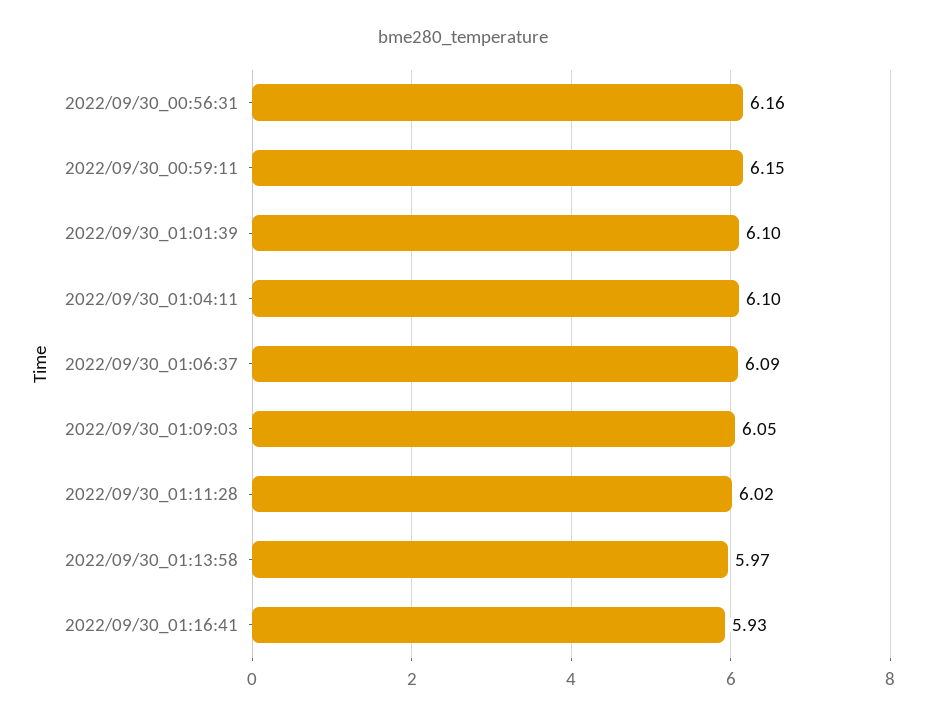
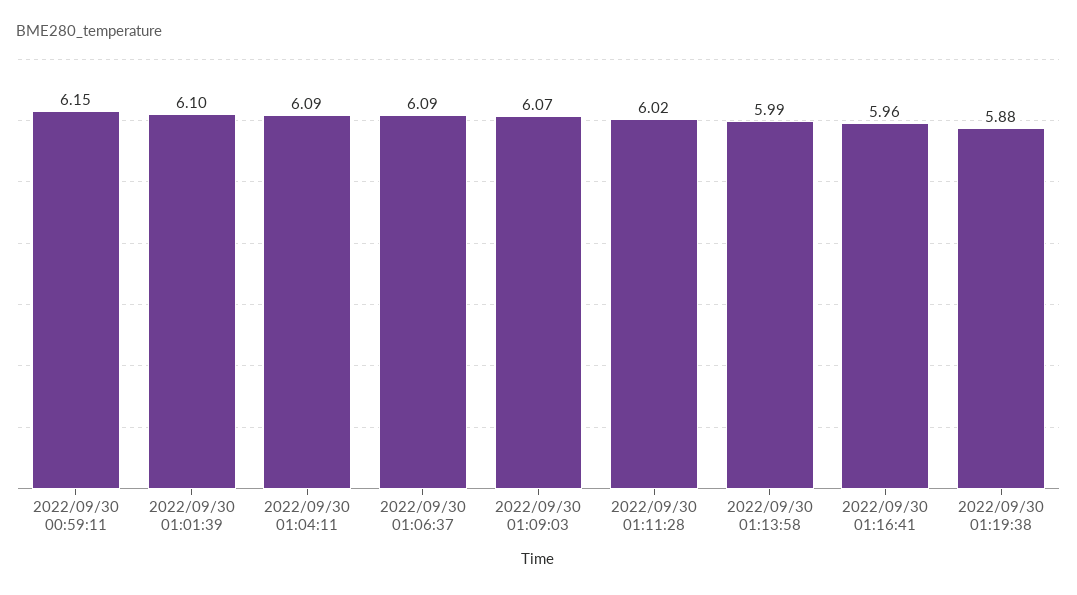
2022/09/30_00:56:31: 6.16 -> none
2022/09/30_01:04:11: 6.1 -> 6.09
2022/09/30_01:09:03: 6.05 -> 6.07
2022/09/30_01:13:58: 5.97 -> 5.99
2022/09/30_01:16:41: 5.93 -> 5.96
2022/09/30 01:19:38: none -> 5.88

